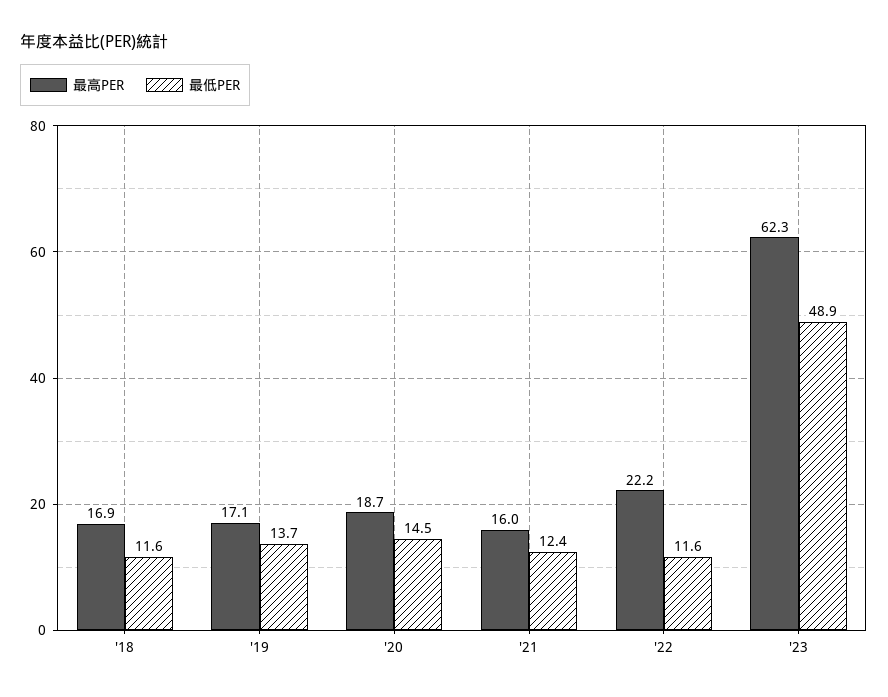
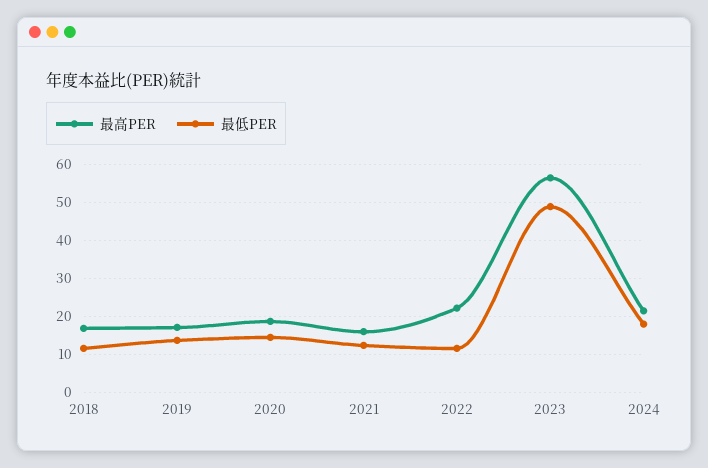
最高PER, '23: 62.3 -> 56
最高PER, 2024: none -> 22
最低PER, 2024: none -> 18

